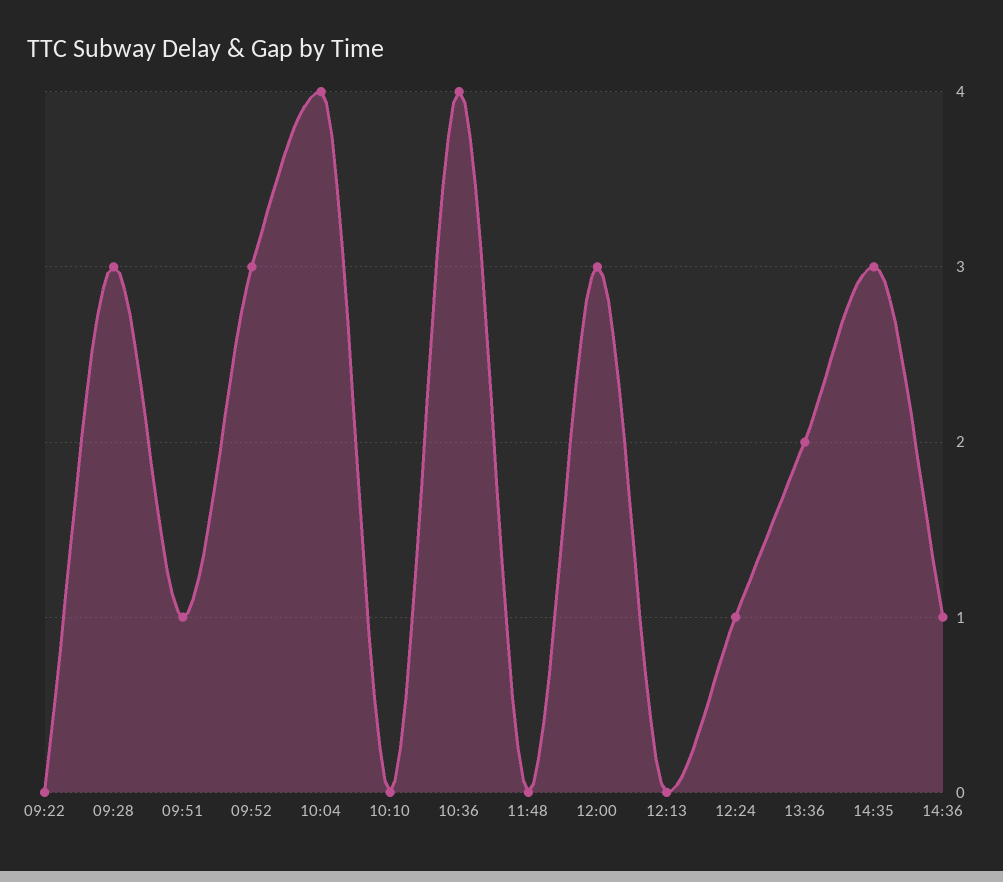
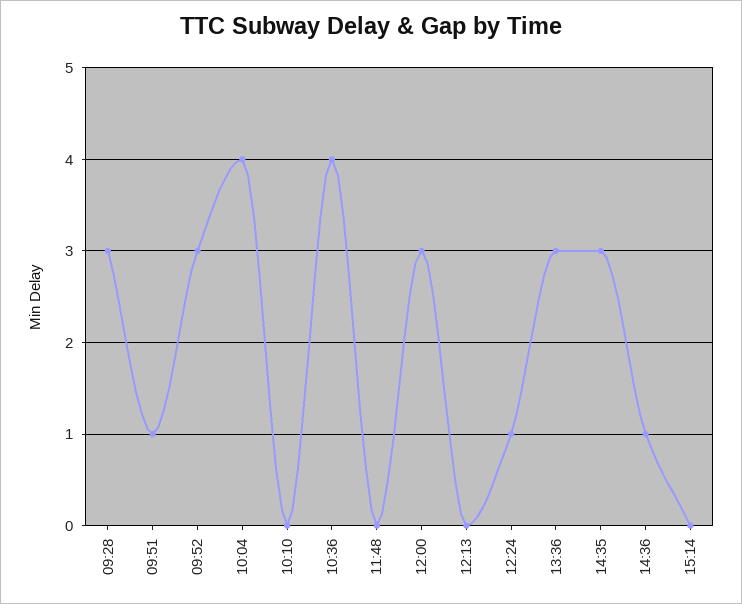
09:22: 0 -> none
13:36: 2 -> 3
15:14: none -> 0

